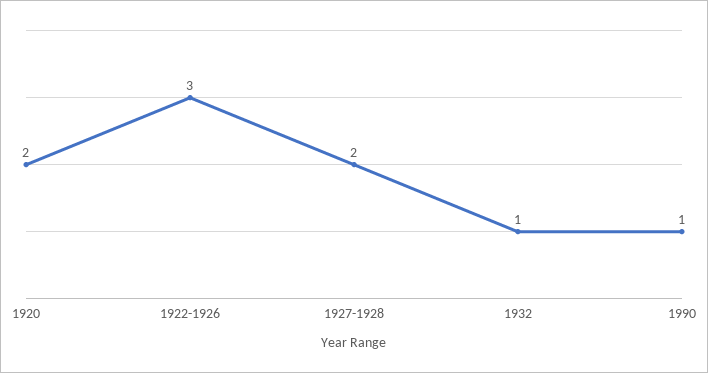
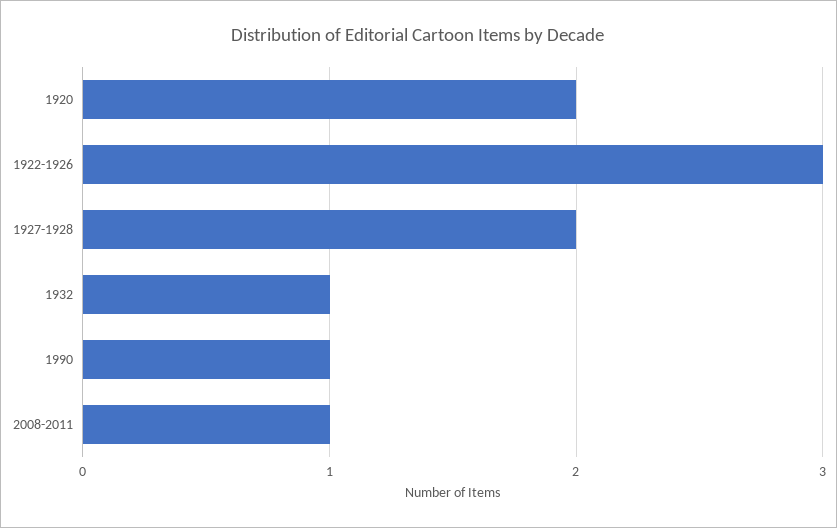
2008-2011: none -> 1

